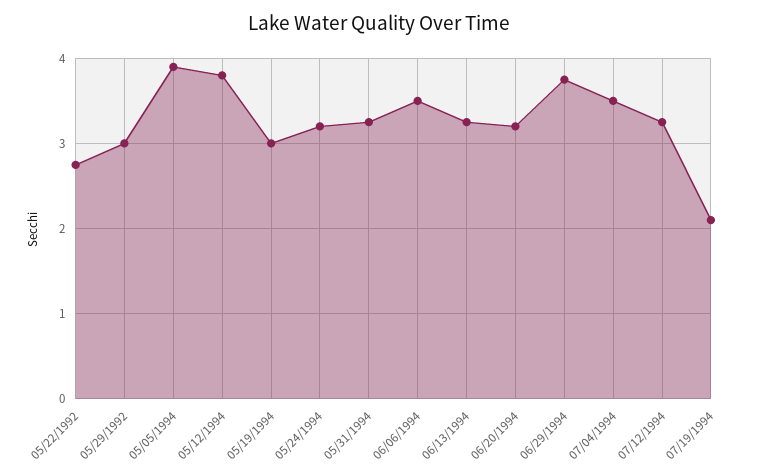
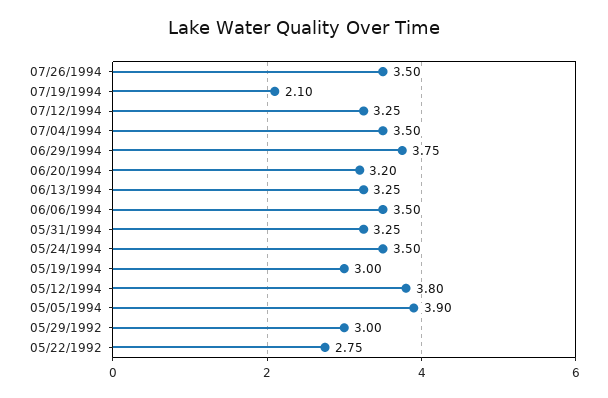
05/24/1994: 3.2 -> 3.5
07/26/1994: none -> 3.5

